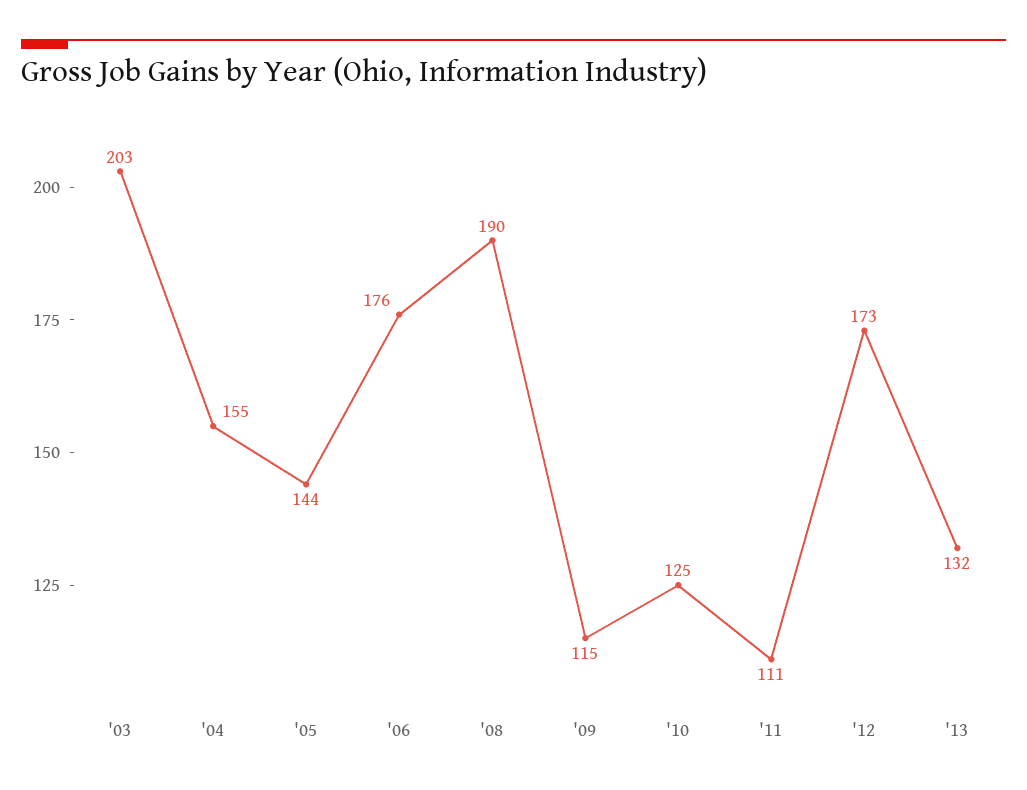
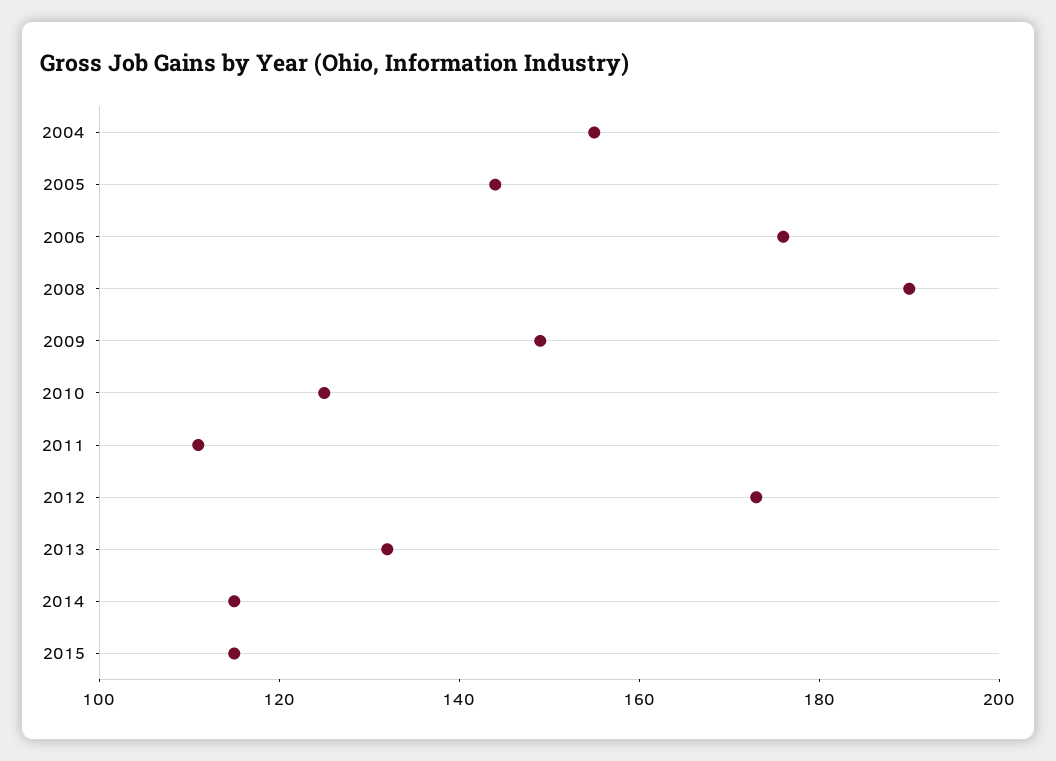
'03: 203 -> none
'09: 115 -> 150
2014: none -> 115
2015: none -> 115

